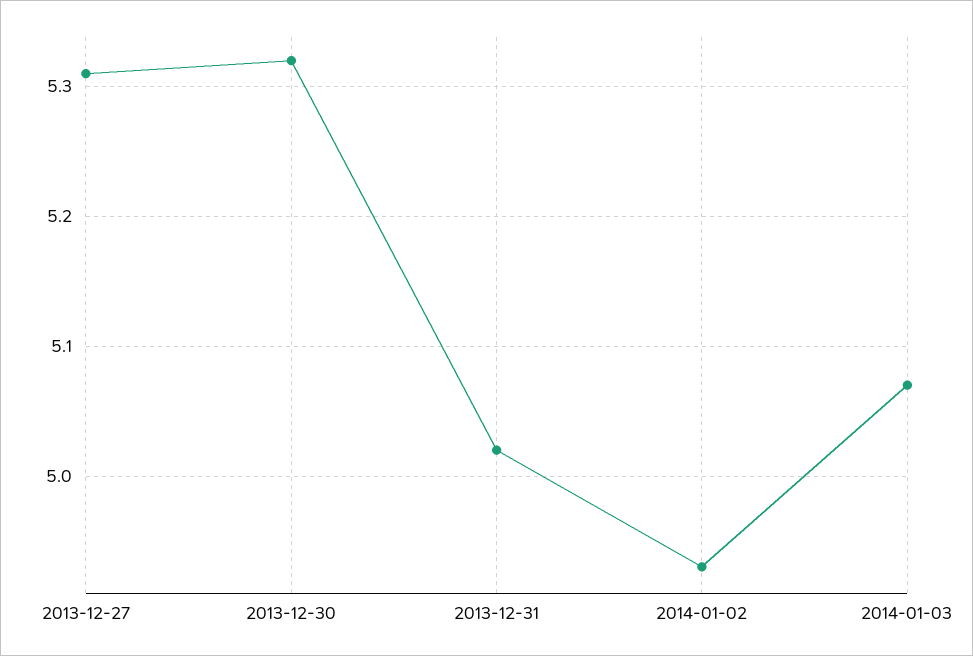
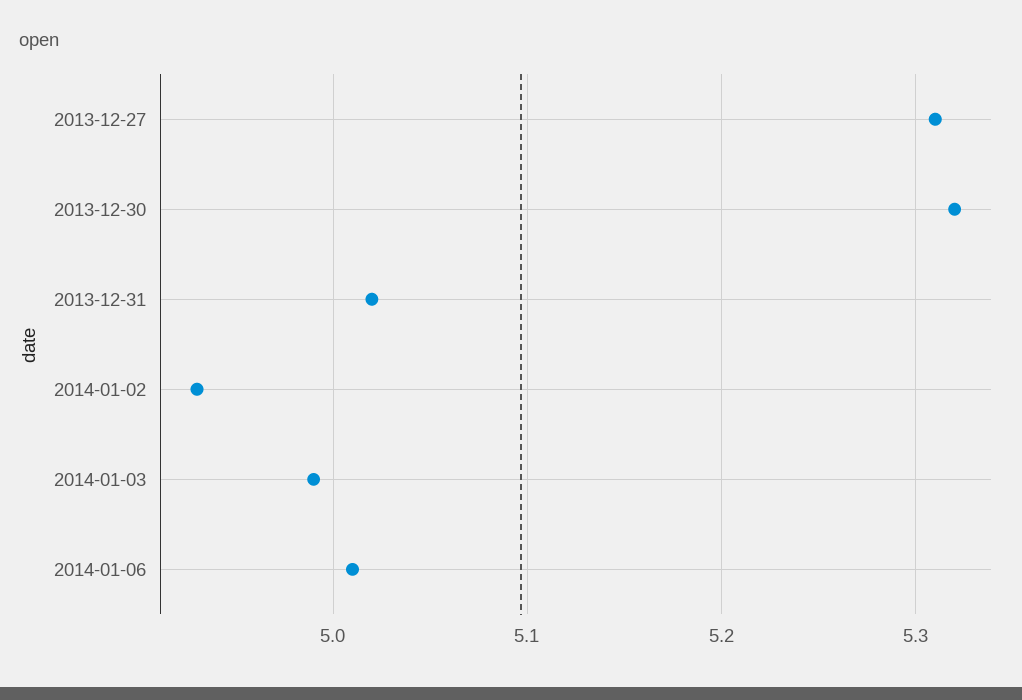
2014-01-03: 5.07 -> 4.99
2014-01-06: none -> 5.01

